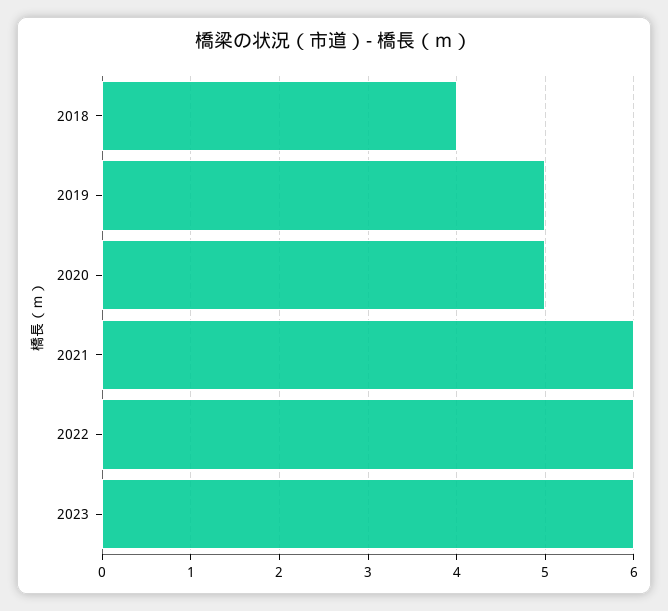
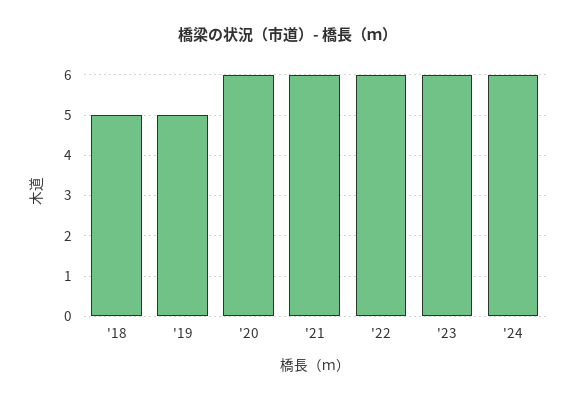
2018: 4 -> 5
2020: 5 -> 6
'24: none -> 6

